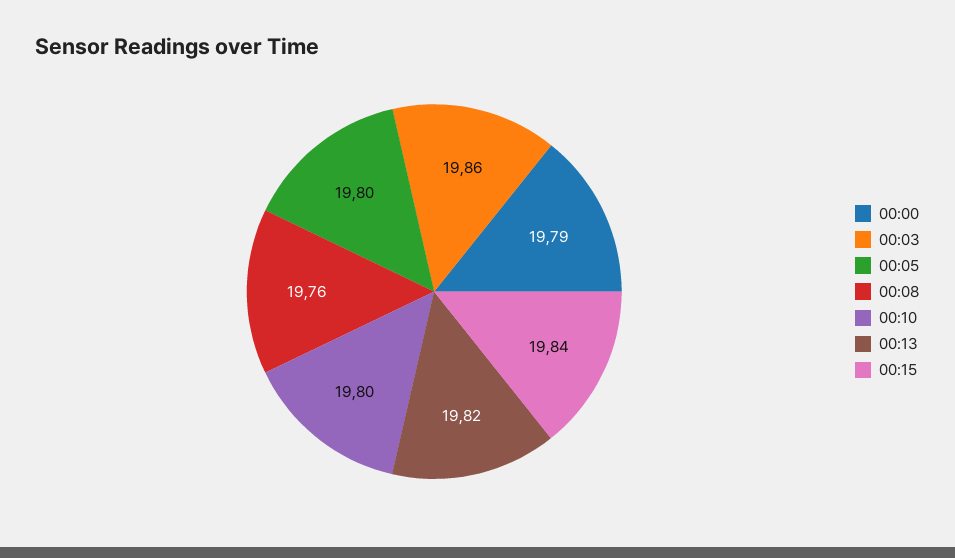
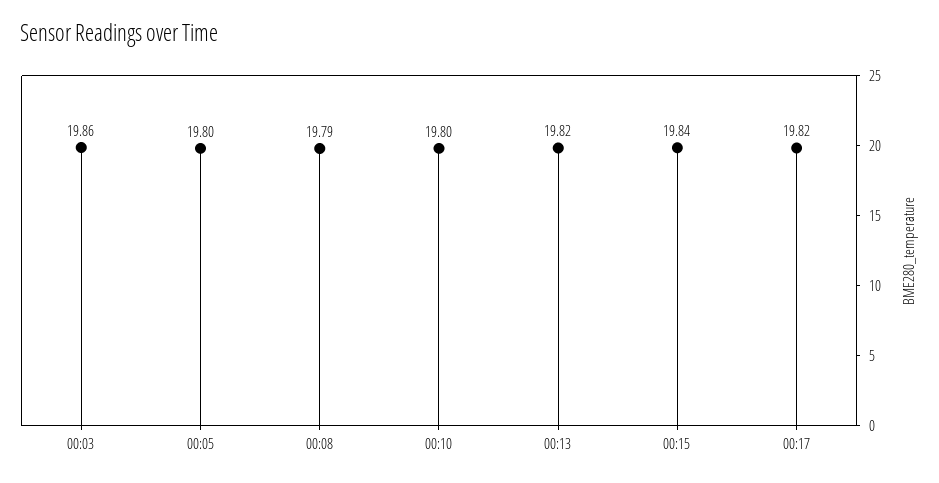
00:00: 19.79 -> none
00:08: 19.76 -> 19.79
00:17: none -> 19.82

